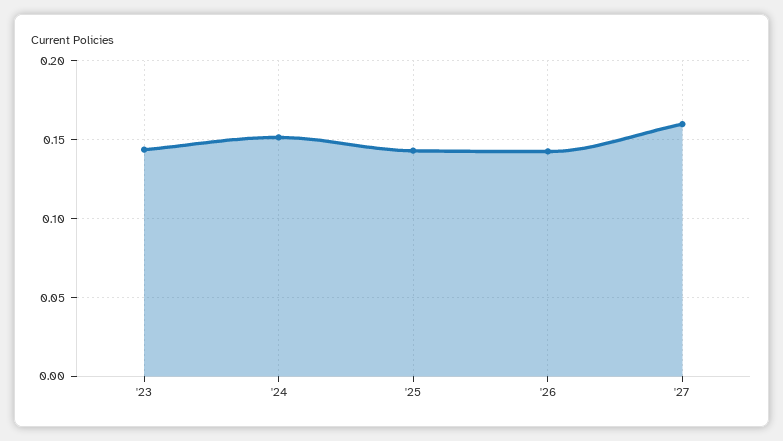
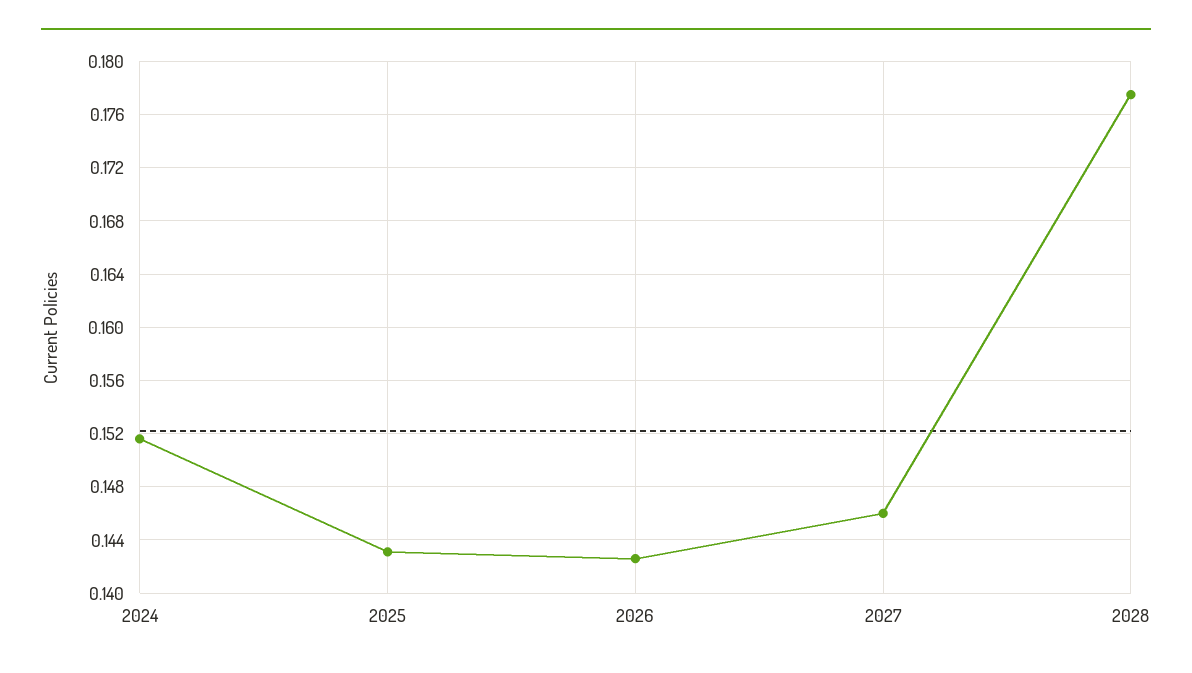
'23: 0.145 -> none
'27: 0.16 -> 0.146
2028: none -> 0.1775

